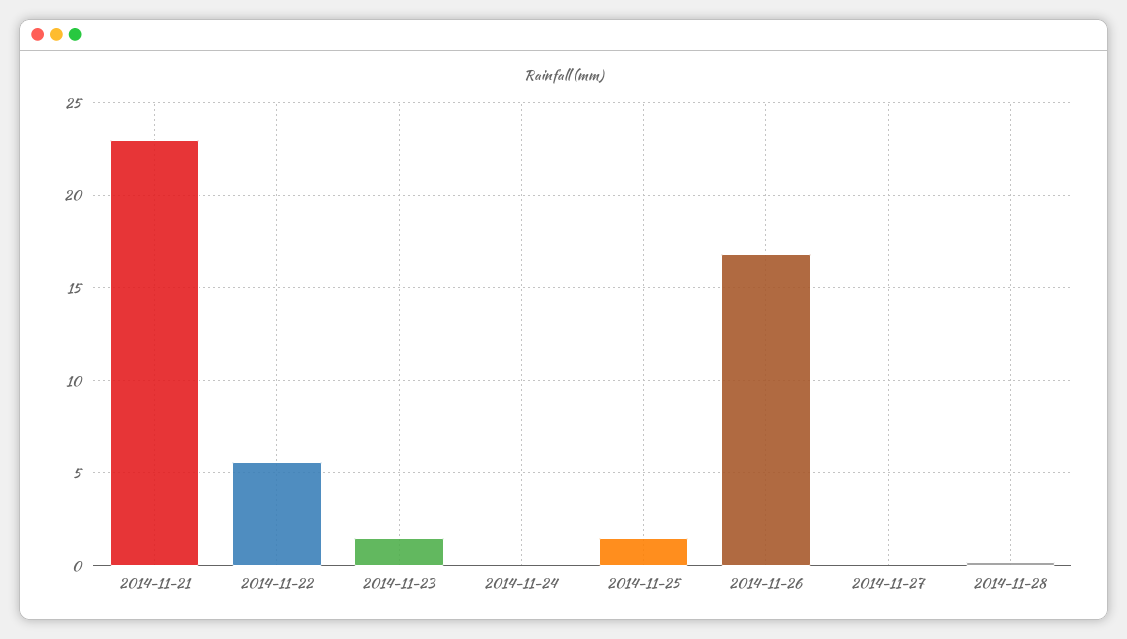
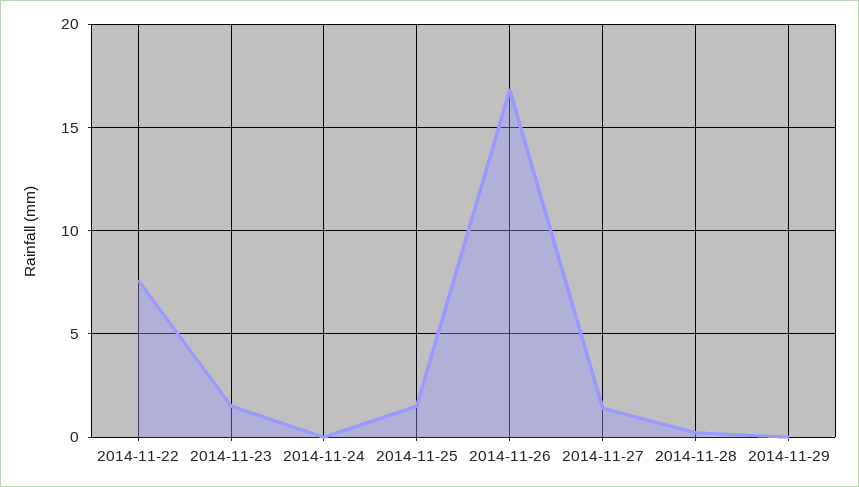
2014-11-21: 23 -> none
2014-11-22: 5.5 -> 7.5
2014-11-27: 0 -> 1.5
2014-11-29: none -> 0

